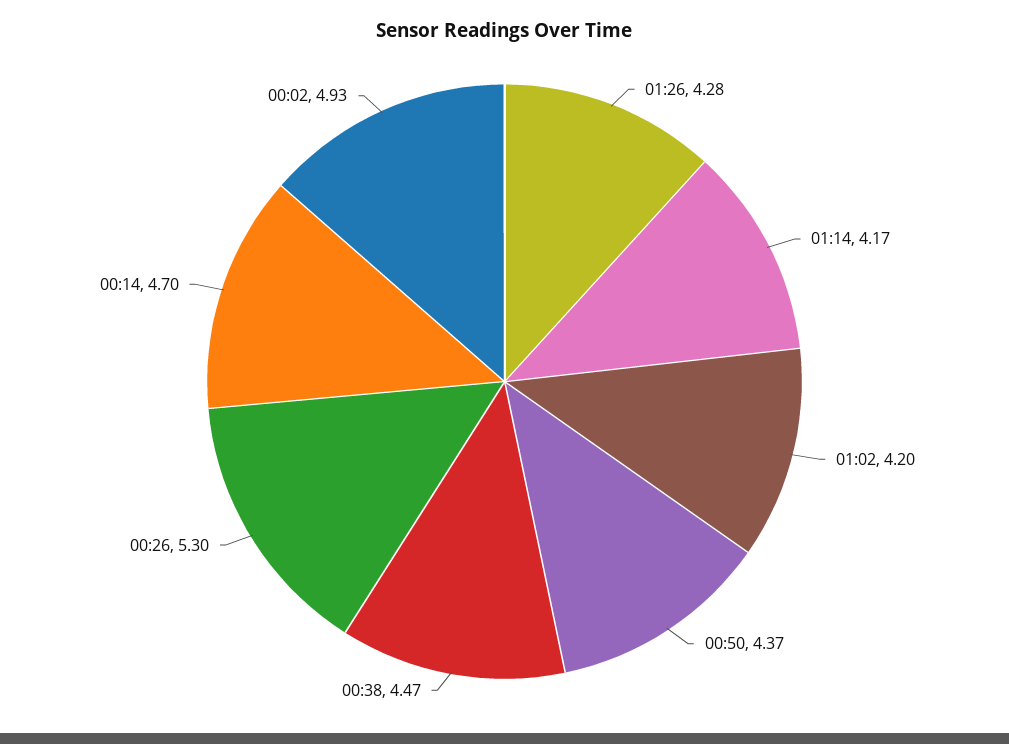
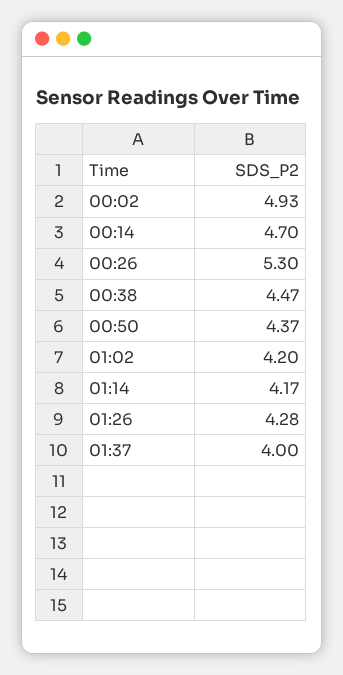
01:37: none -> 4

